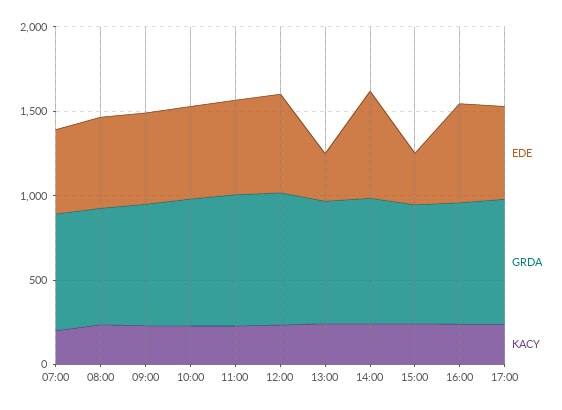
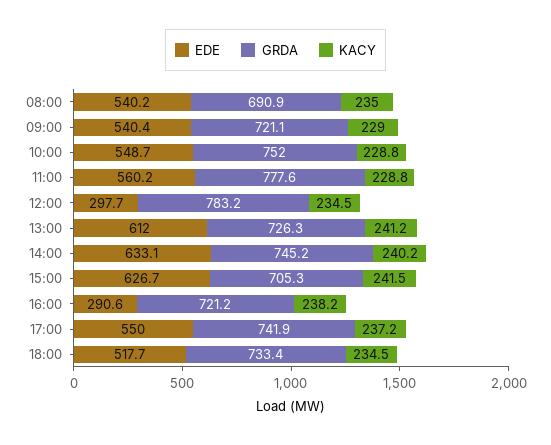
EDE, 07:00: 500 -> none
GRDA, 07:00: 700 -> none
KACY, 07:00: 200 -> none
EDE, 12:00: 600 -> 297.7
EDE, 13:00: 300 -> 612
EDE, 15:00: 300 -> 626.7
EDE, 16:00: 600 -> 290.6
EDE, 18:00: none -> 517.7
GRDA, 18:00: none -> 733.4
KACY, 18:00: none -> 234.5

